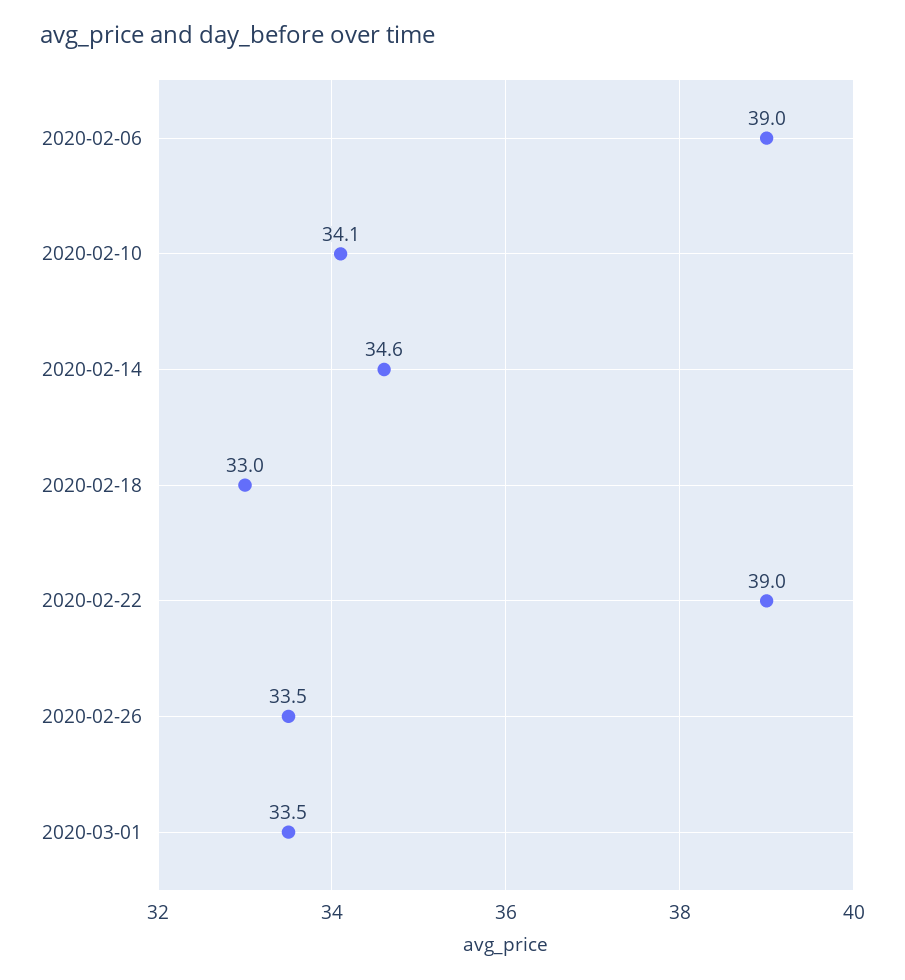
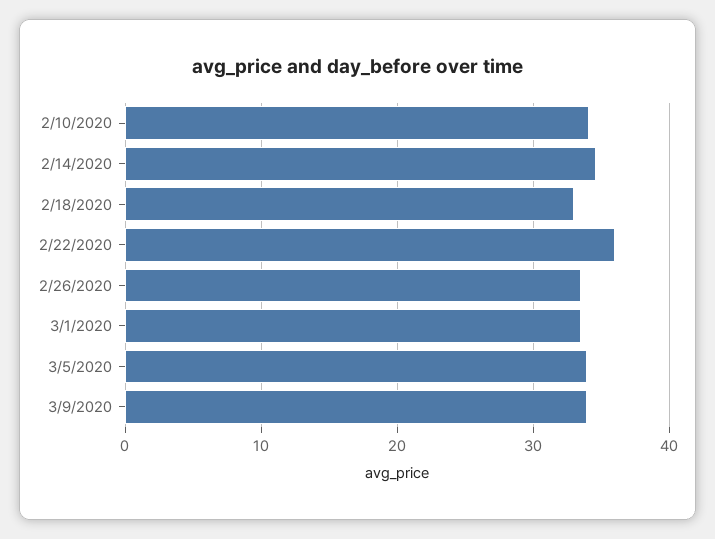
2020-02-06: 39 -> none
2020-02-22: 39 -> 36
3/5/2020: none -> 34
3/9/2020: none -> 34

